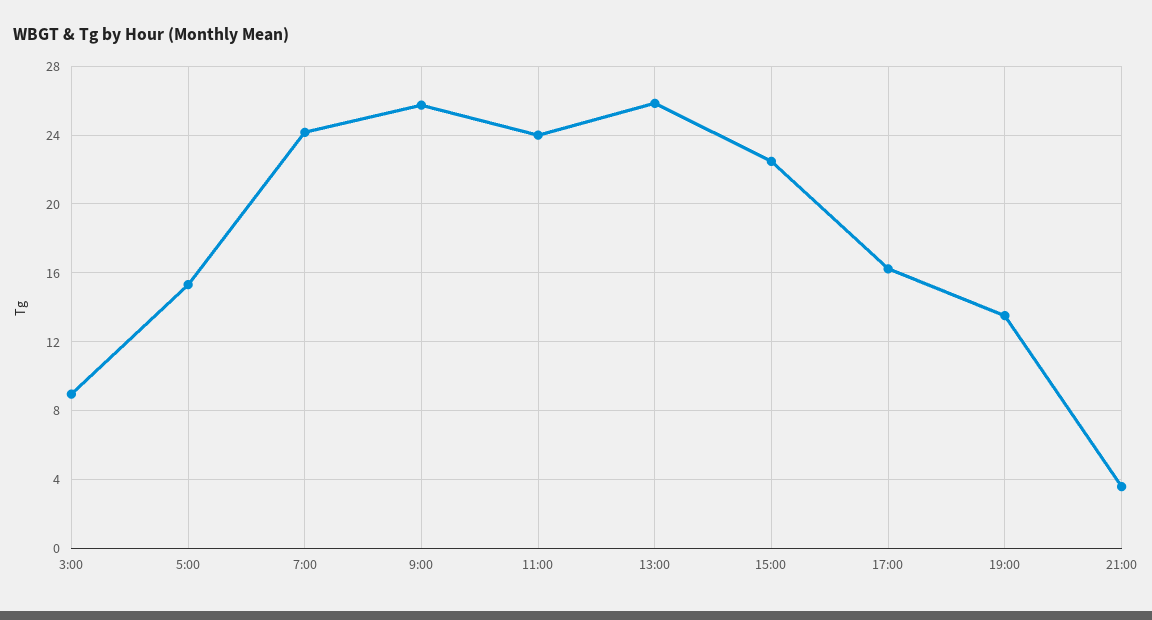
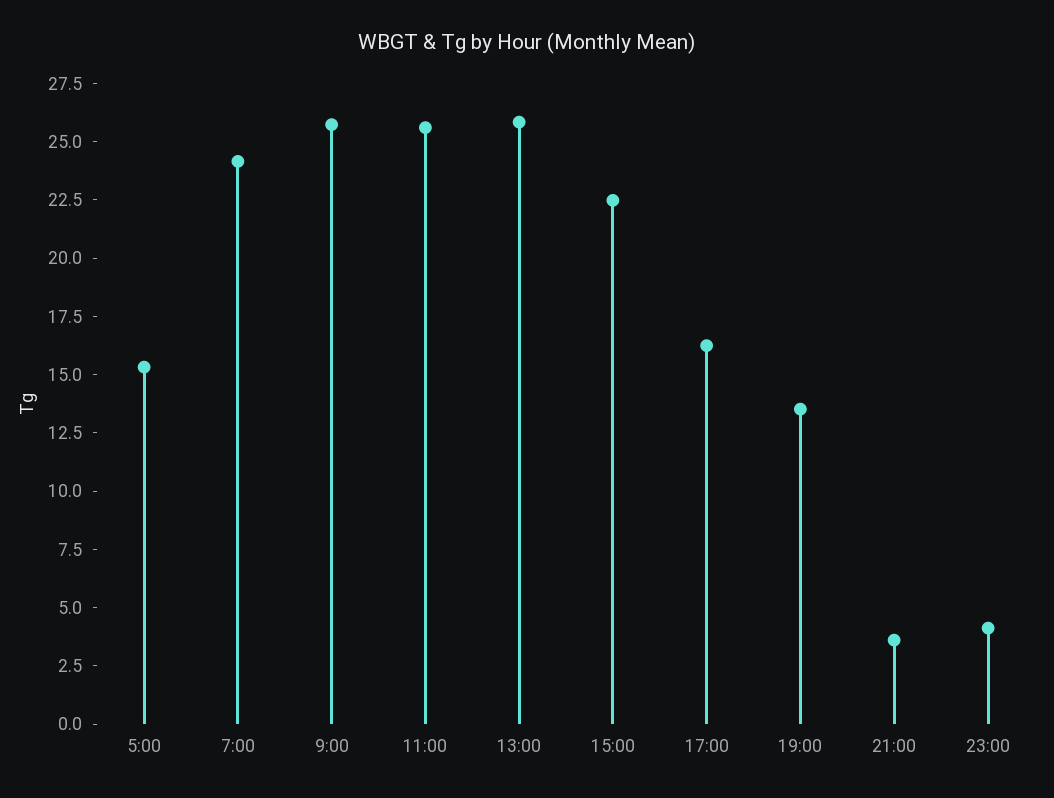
3:00: 9 -> none
11:00: 24 -> 25.5
23:00: none -> 4

